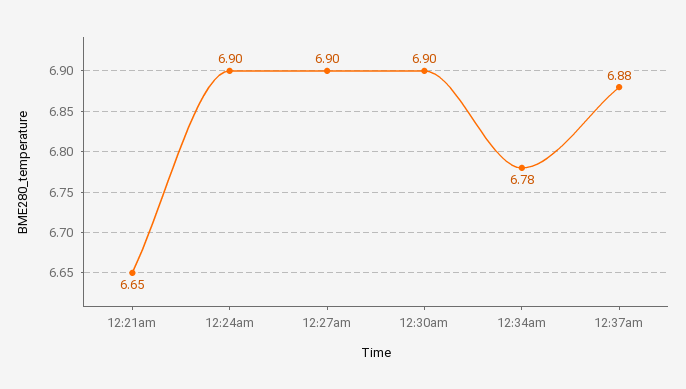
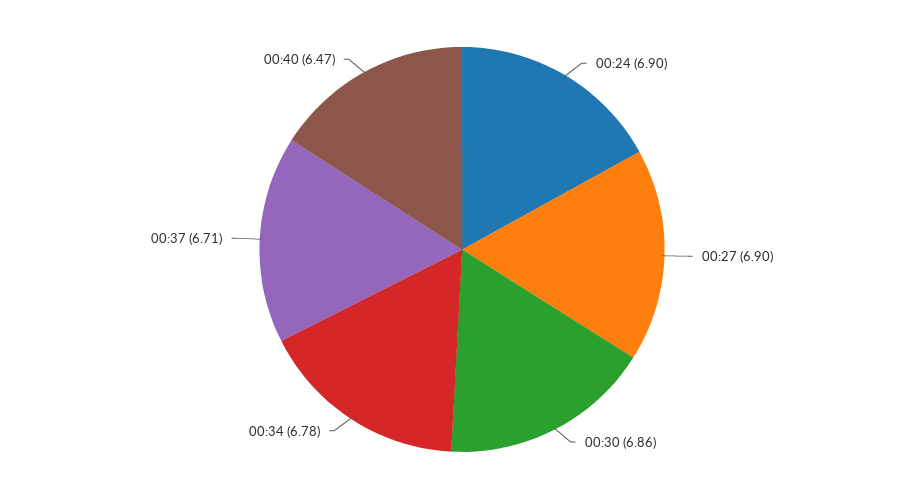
12:21am: 6.65 -> none
12:30am: 6.9 -> 6.86
12:37am: 6.88 -> 6.71
00:40: none -> 6.47

